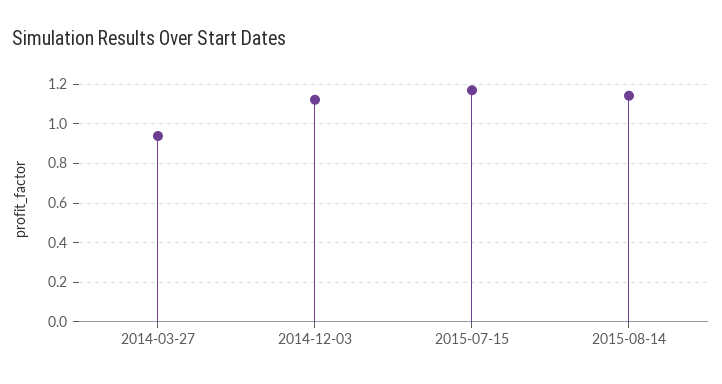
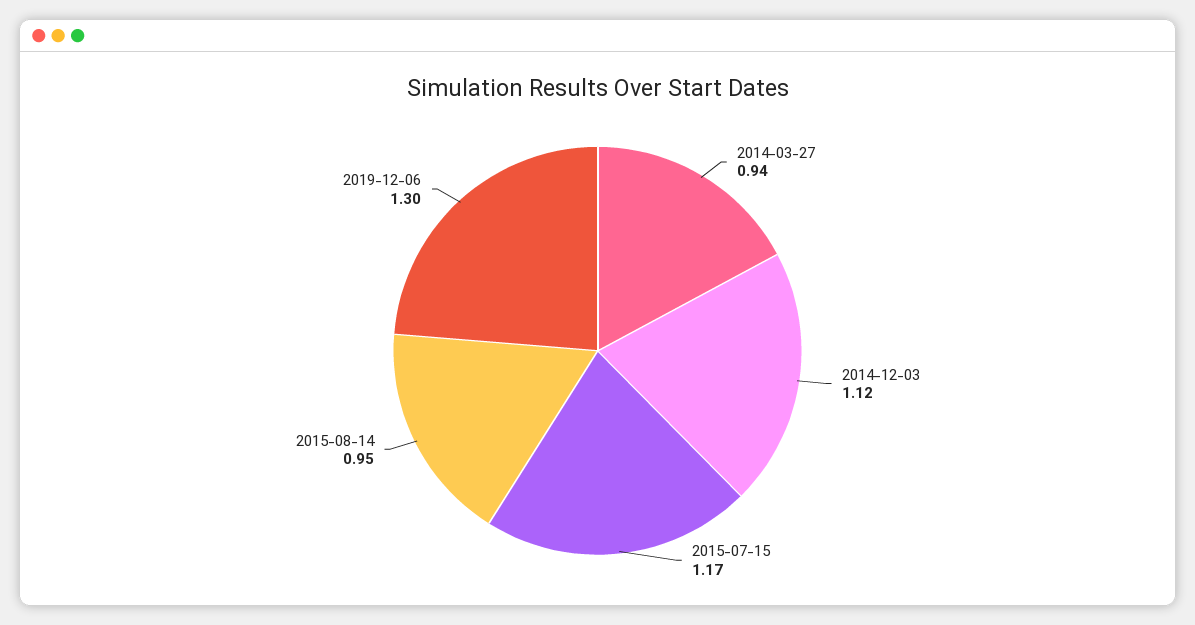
2015-08-14: 1.15 -> 0.95
2019-12-06: none -> 1.3

